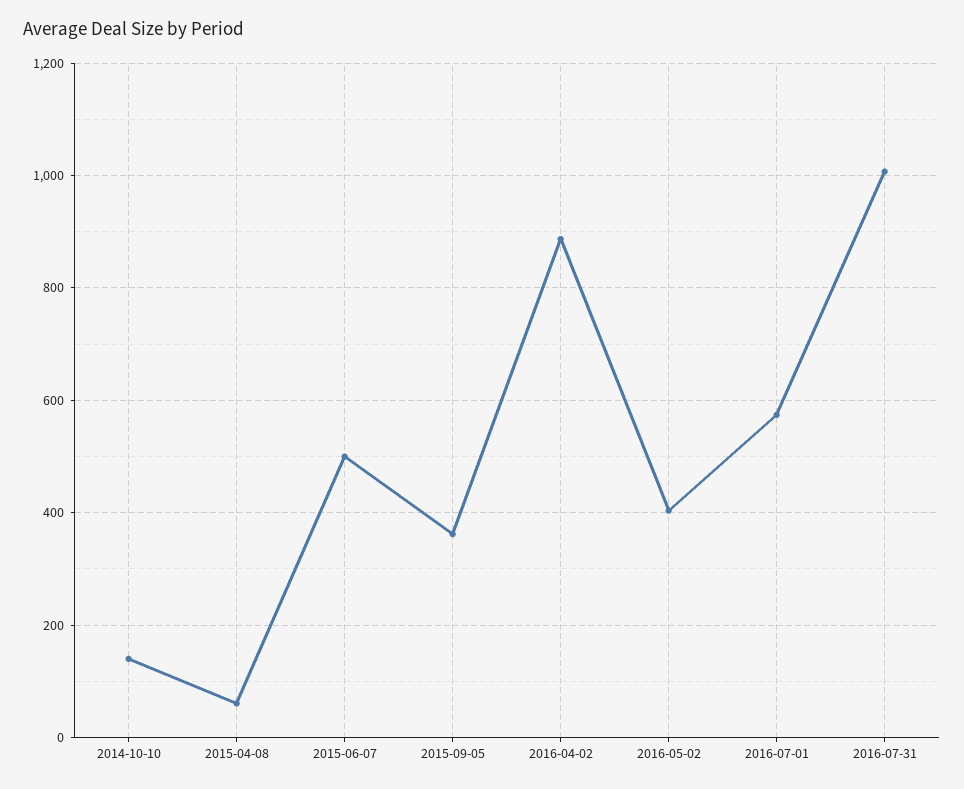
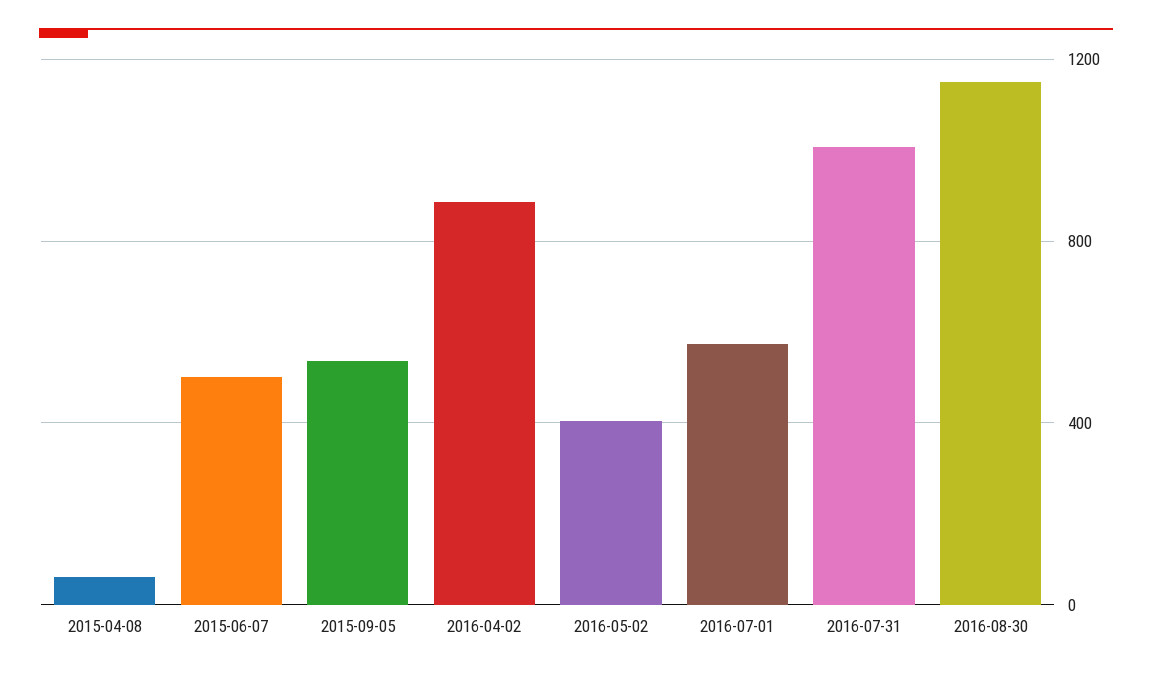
2014-10-10: 140 -> none
2015-09-05: 360 -> 550
2016-08-30: none -> 1150

